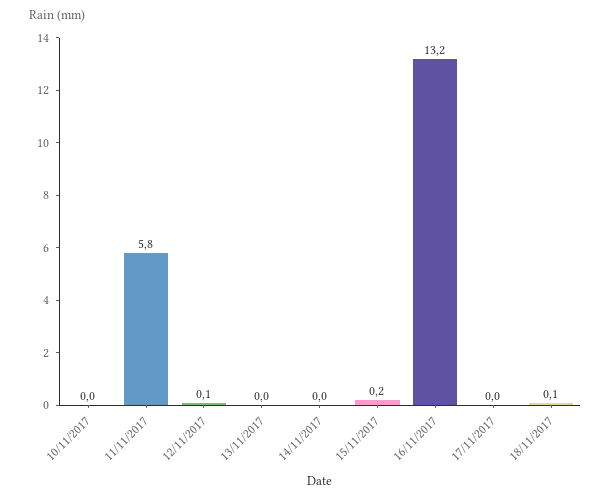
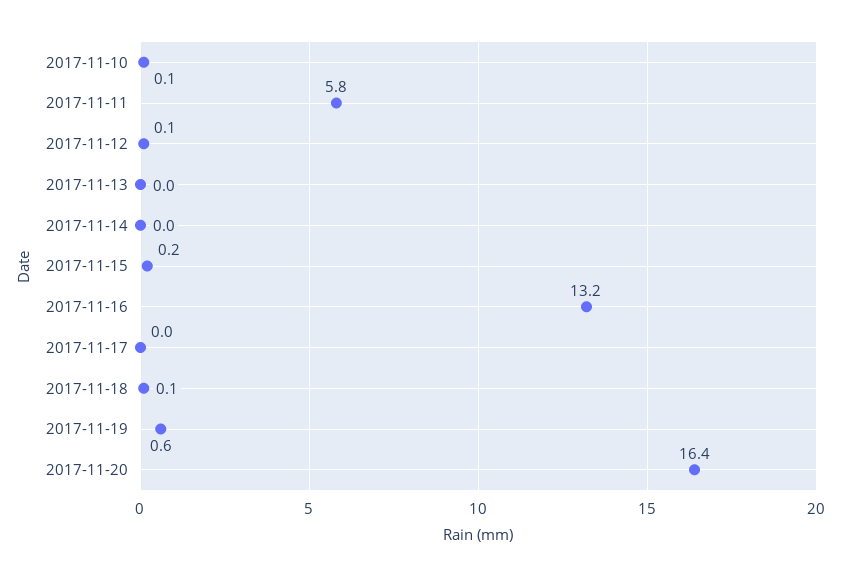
10/11/2017: 0 -> 0.1
2017-11-19: none -> 0.6
2017-11-20: none -> 16.4

